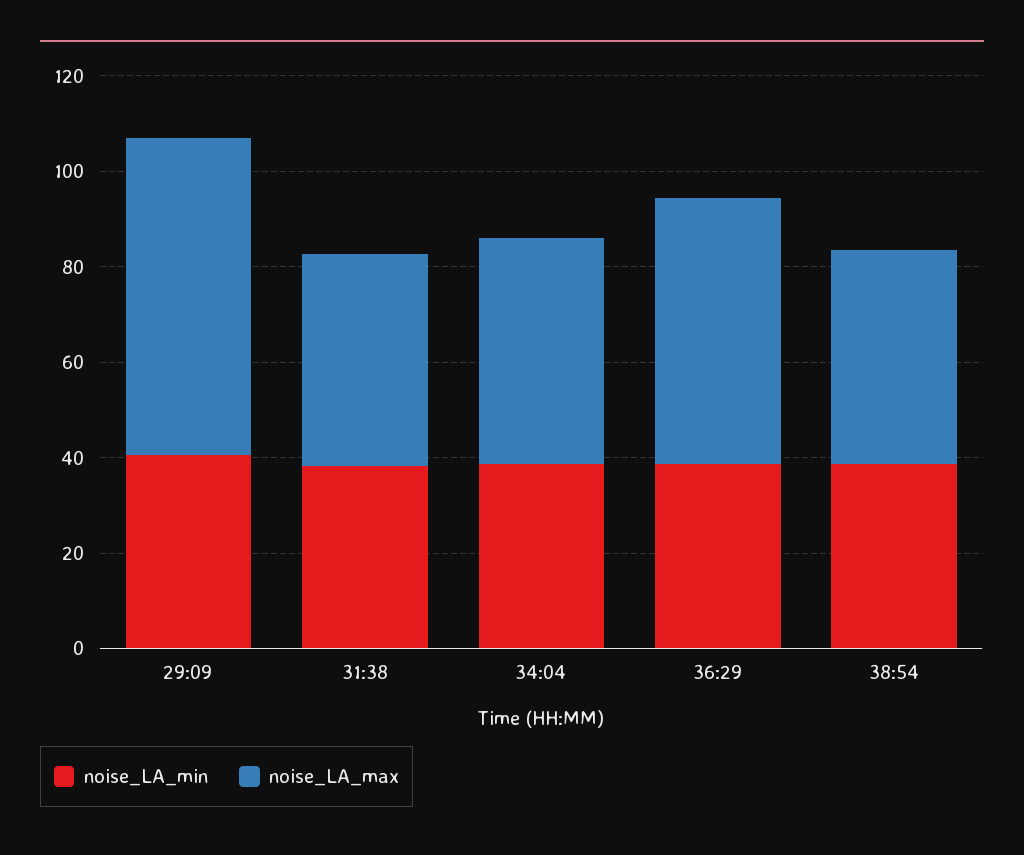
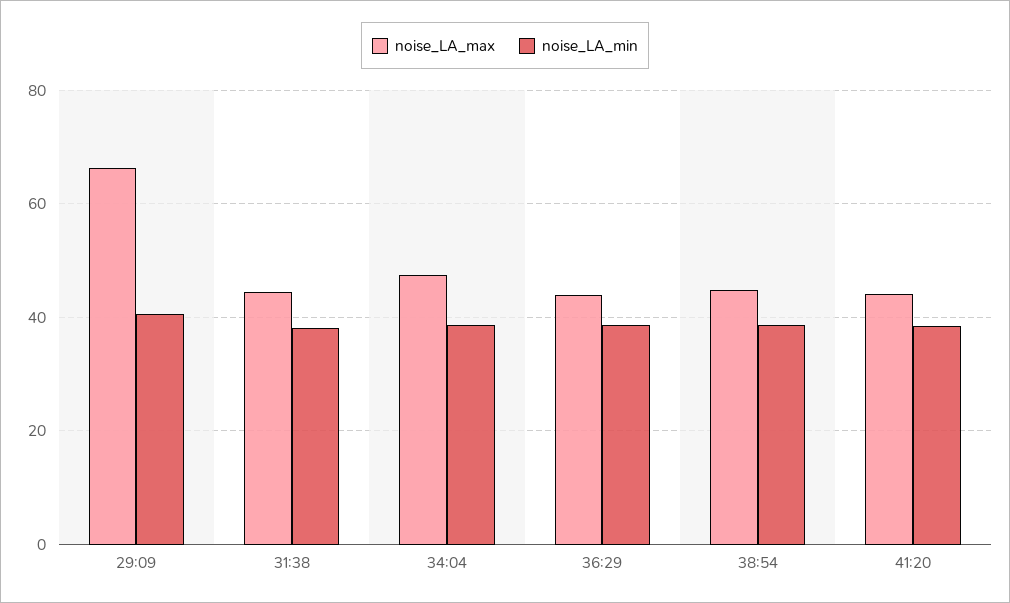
noise_LA_max, 36:29: 55 -> 44
noise_LA_max, 41:20: none -> 44
noise_LA_min, 41:20: none -> 38

